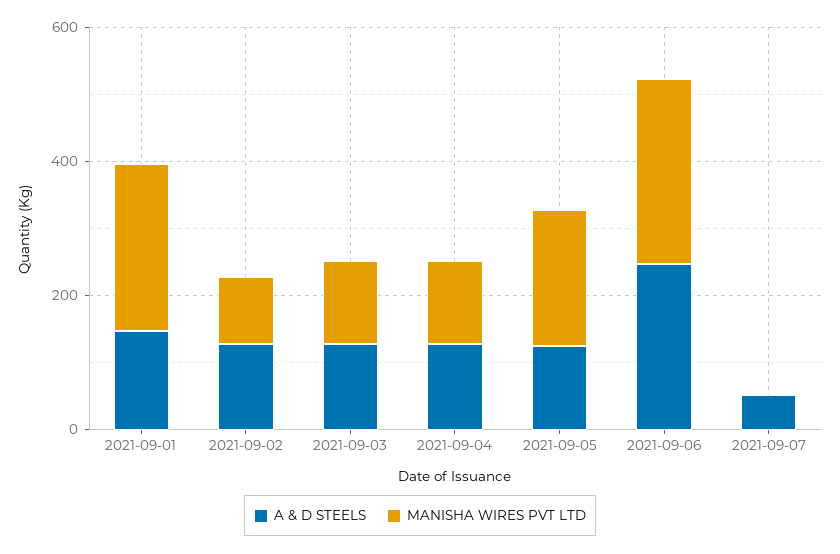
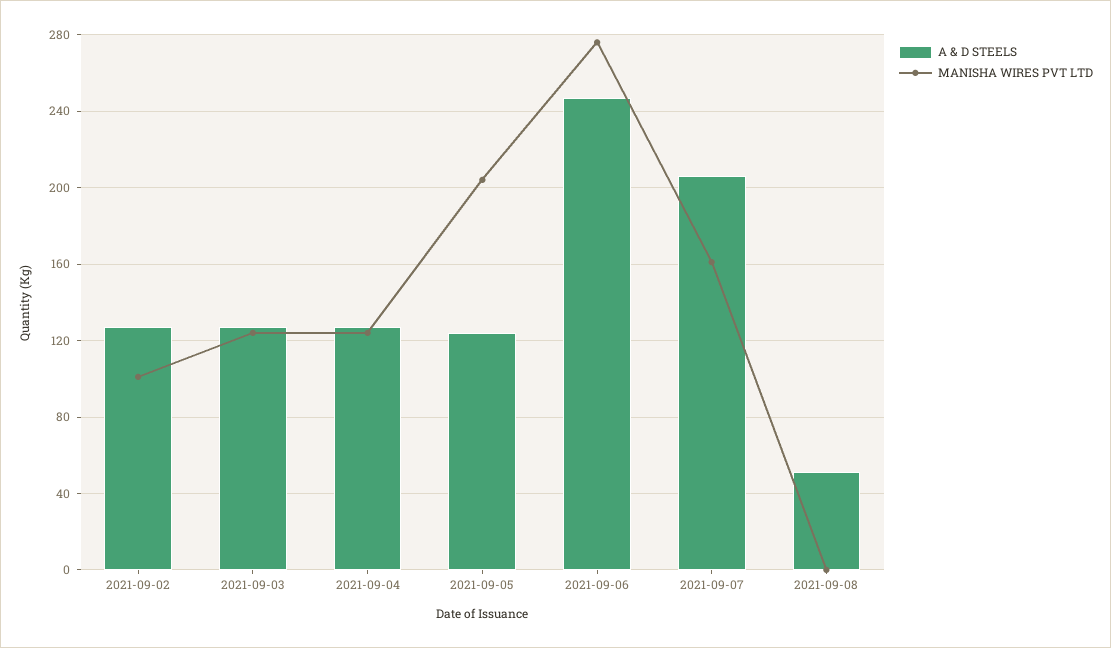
A & D STEELS, 2021-09-01: 150 -> none
MANISHA WIRES PVT LTD, 2021-09-01: 250 -> none
A & D STEELS, 2021-09-07: 50 -> 205
MANISHA WIRES PVT LTD, 2021-09-07: 0 -> 160
A & D STEELS, 2021-09-08: none -> 50
MANISHA WIRES PVT LTD, 2021-09-08: none -> 0

